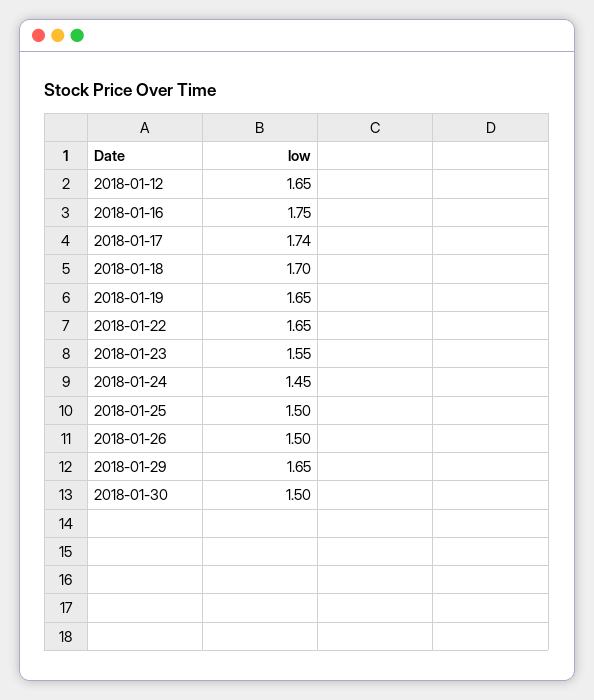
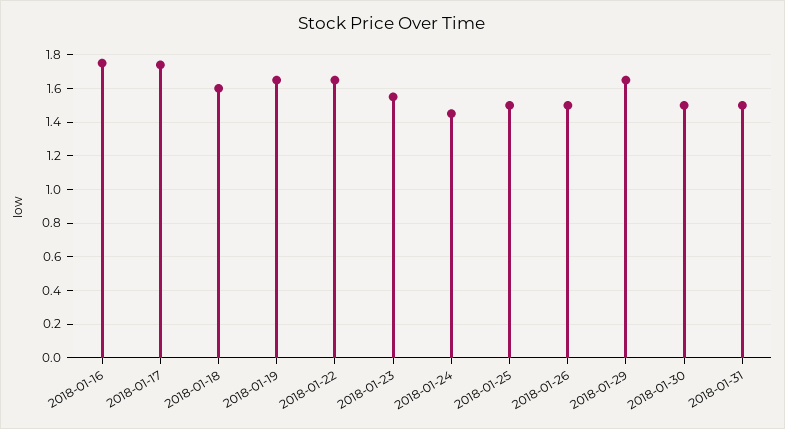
2018-01-12: 1.65 -> none
2018-01-18: 1.7 -> 1.6
2018-01-31: none -> 1.5

